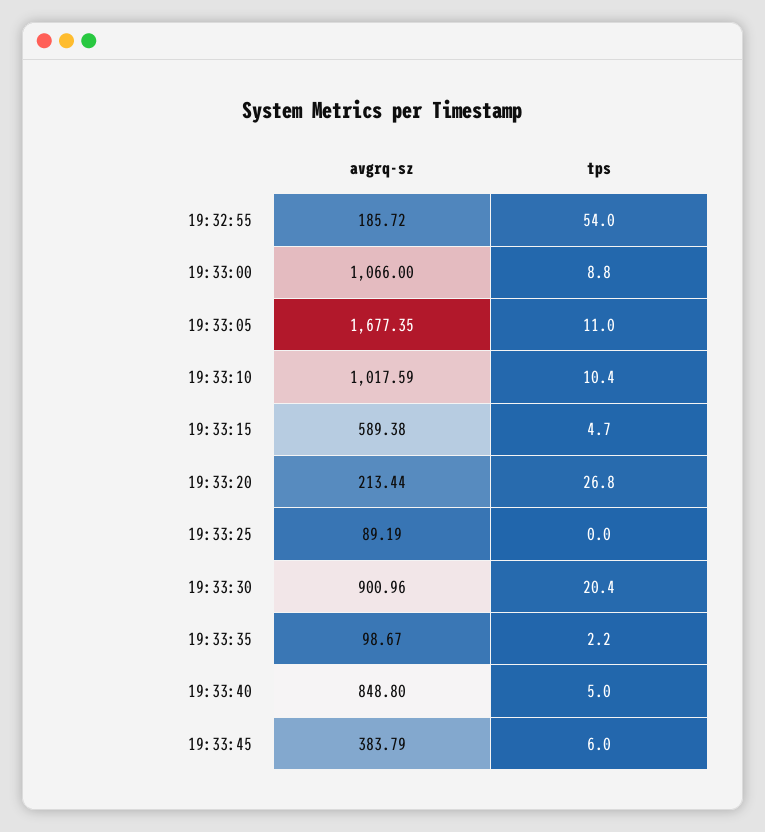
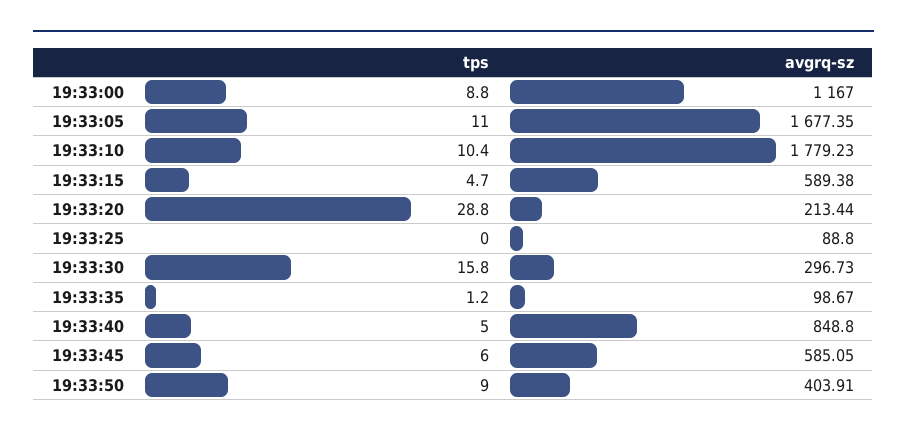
avgrq-sz, 19:32:55: 185.72 -> none
tps, 19:32:55: 54 -> none
avgrq-sz, 19:33:00: 1066 -> 1167
avgrq-sz, 19:33:10: 1017.59 -> 1779.23
tps, 19:33:20: 26.8 -> 28.8
avgrq-sz, 19:33:25: 89.19 -> 88.8
avgrq-sz, 19:33:30: 900.96 -> 296.73
tps, 19:33:30: 20.4 -> 15.8
tps, 19:33:35: 2.2 -> 1.2
avgrq-sz, 19:33:45: 383.79 -> 585.05
tps, 19:33:50: none -> 9
avgrq-sz, 19:33:50: none -> 403.91

